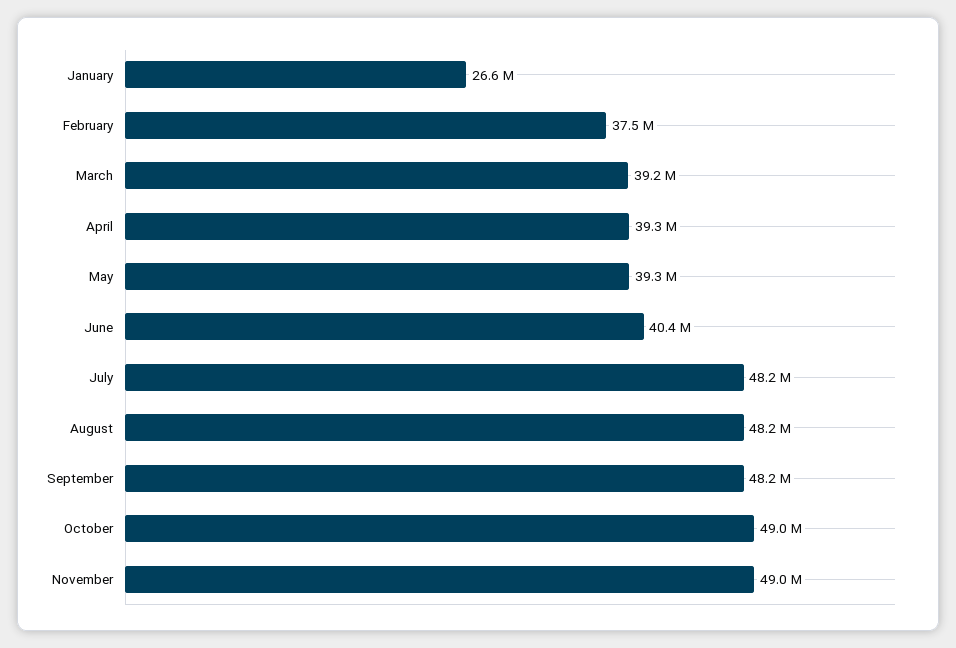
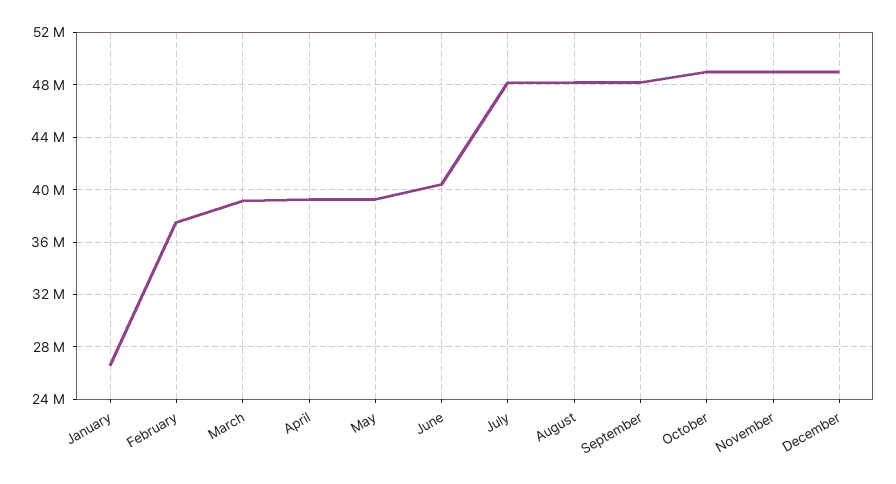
December: none -> 49000000

